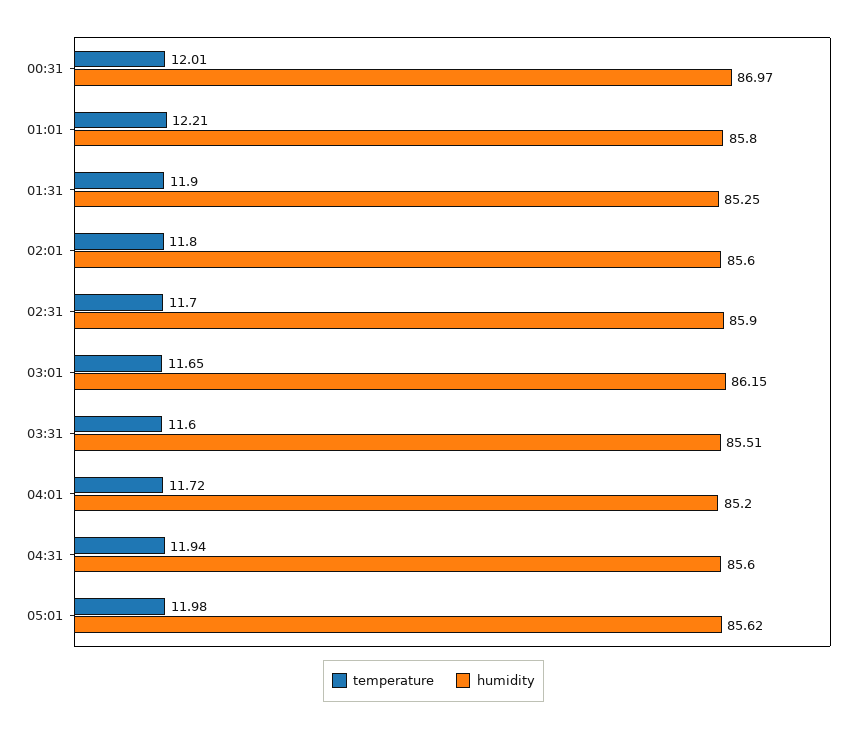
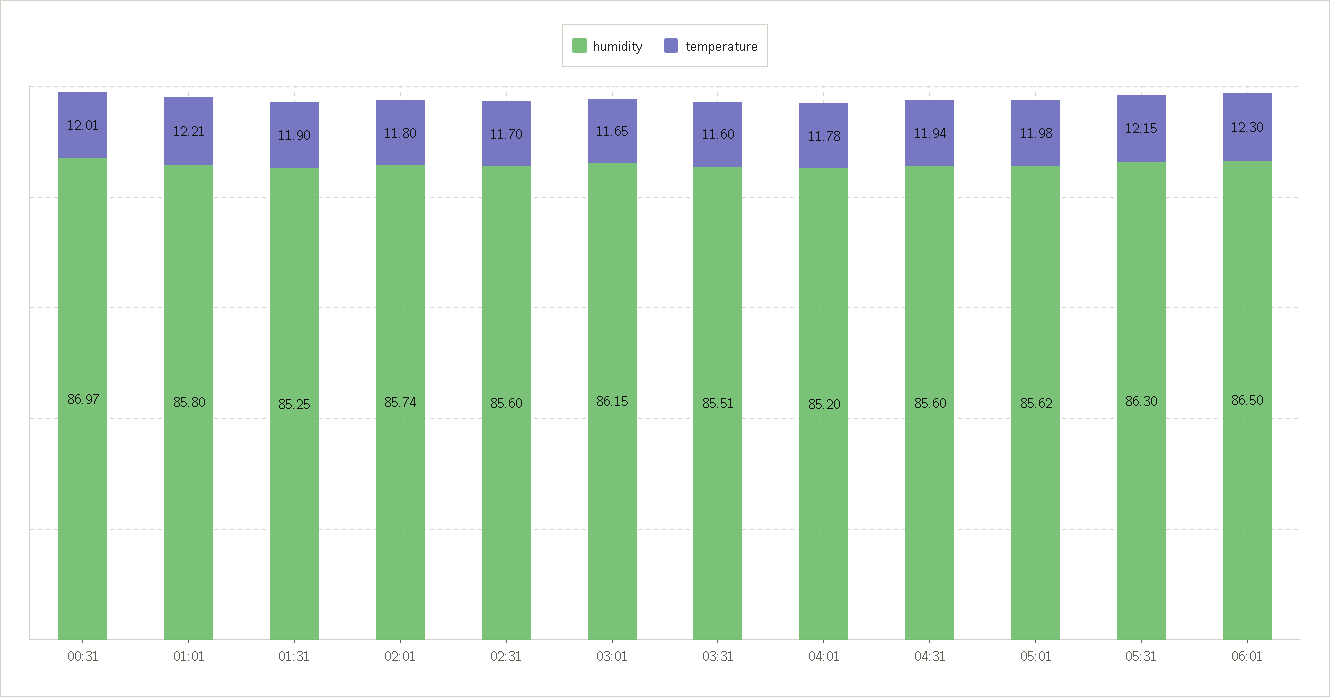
humidity, 02:01: 85.6 -> 85.74
humidity, 02:31: 85.9 -> 85.6
temperature, 04:01: 11.72 -> 11.78
humidity, 05:31: none -> 86.3
temperature, 05:31: none -> 12.15
humidity, 06:01: none -> 86.5
temperature, 06:01: none -> 12.3

